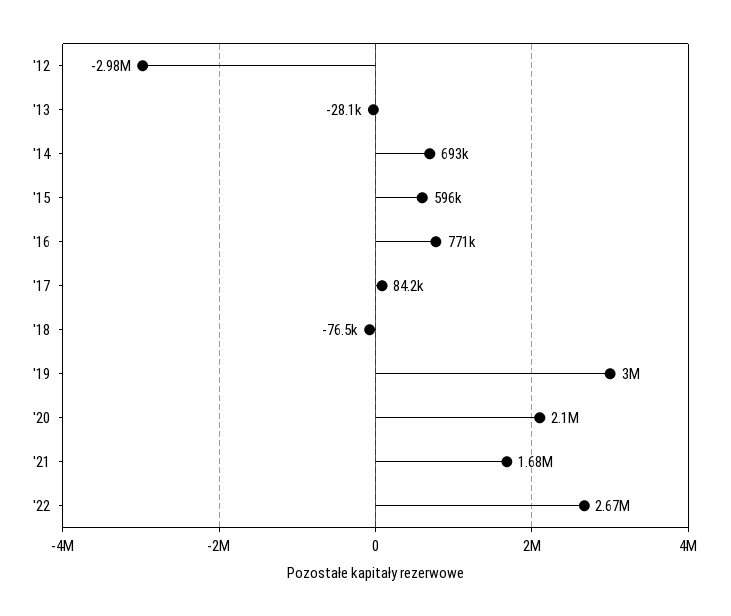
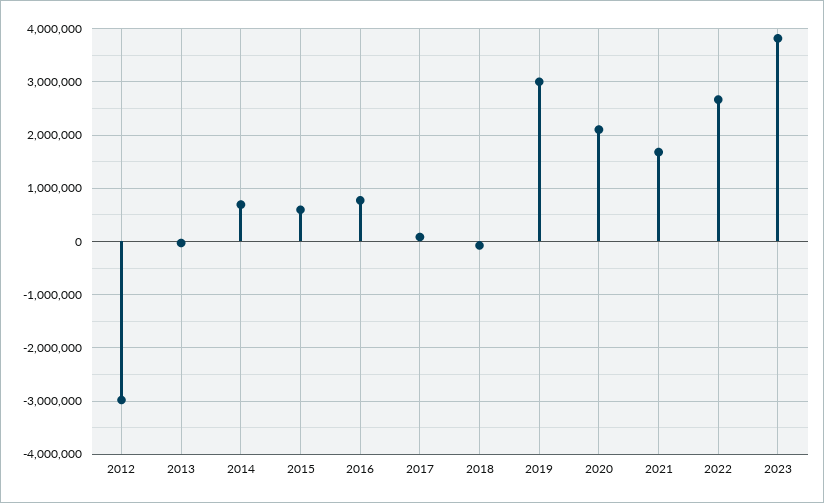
2023: none -> 3800000

